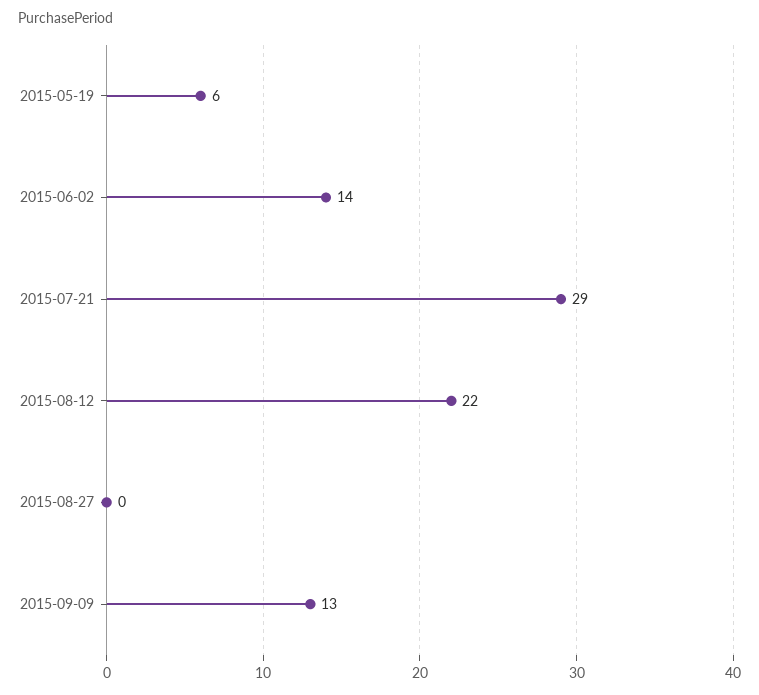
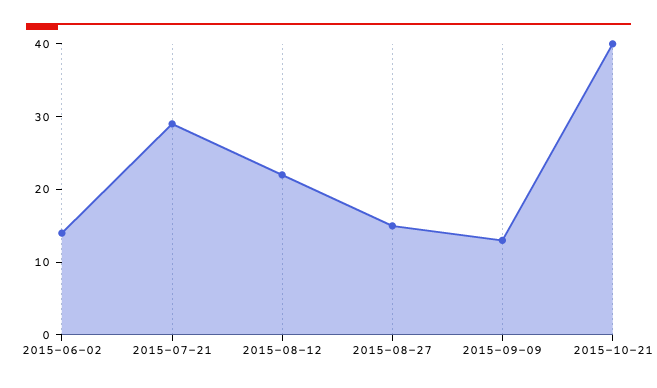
2015-05-19: 6 -> none
2015-08-27: 0 -> 15
2015-10-21: none -> 40

